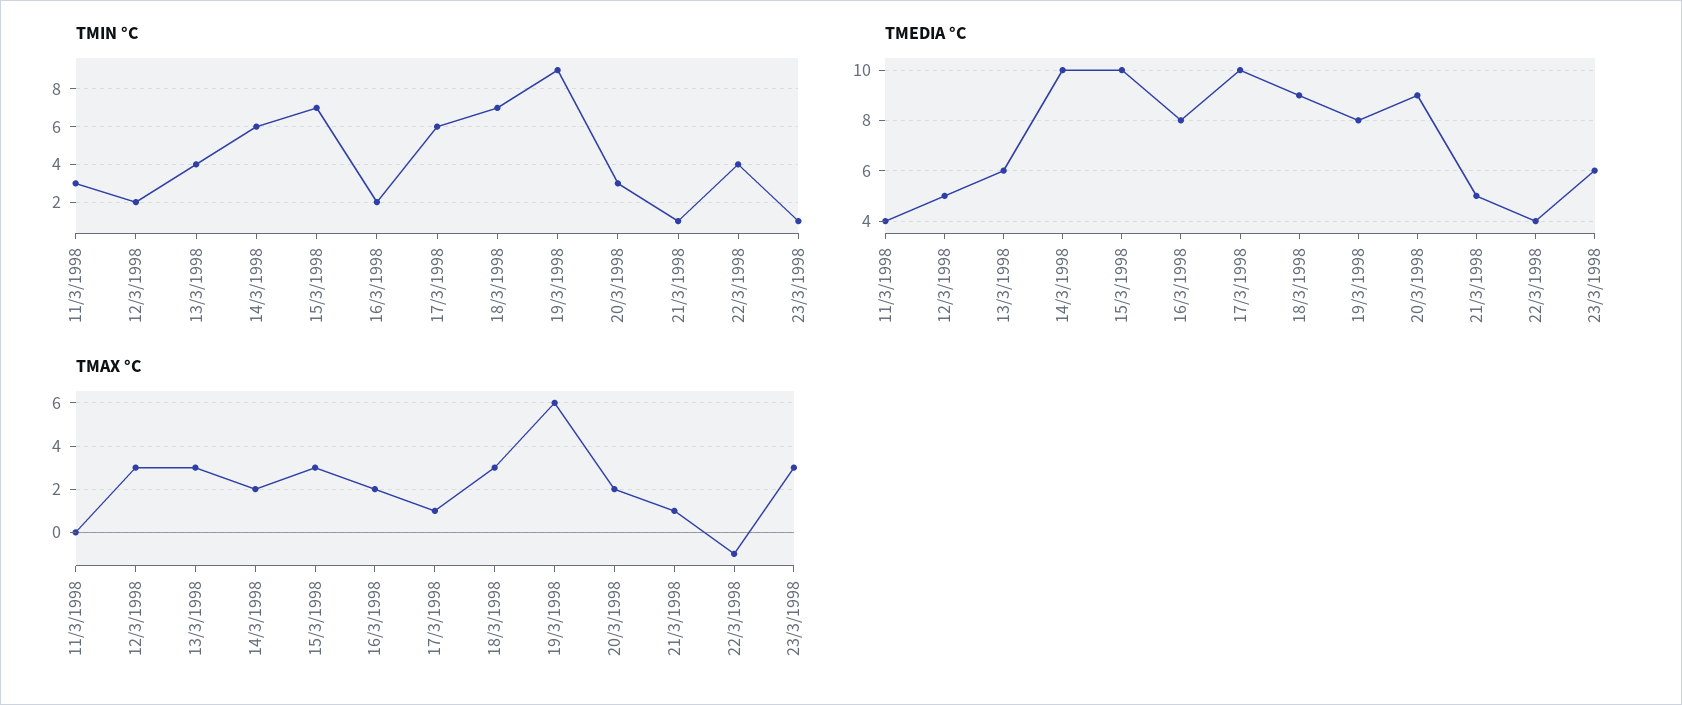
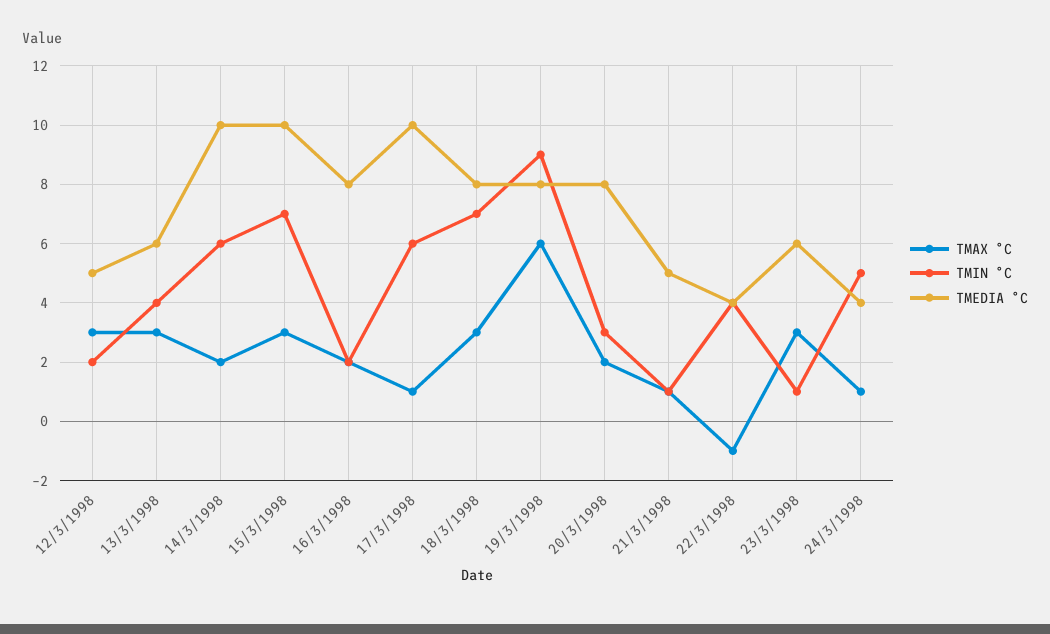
TMIN °C, 11/3/1998: 3 -> none
TMEDIA °C, 11/3/1998: 4 -> none
TMEDIA °C, 18/3/1998: 9 -> 8
TMEDIA °C, 20/3/1998: 9 -> 8
TMAX °C, 11/3/1998: 0 -> none
TMAX °C, 24/3/1998: none -> 1
TMIN °C, 24/3/1998: none -> 5
TMEDIA °C, 24/3/1998: none -> 4

